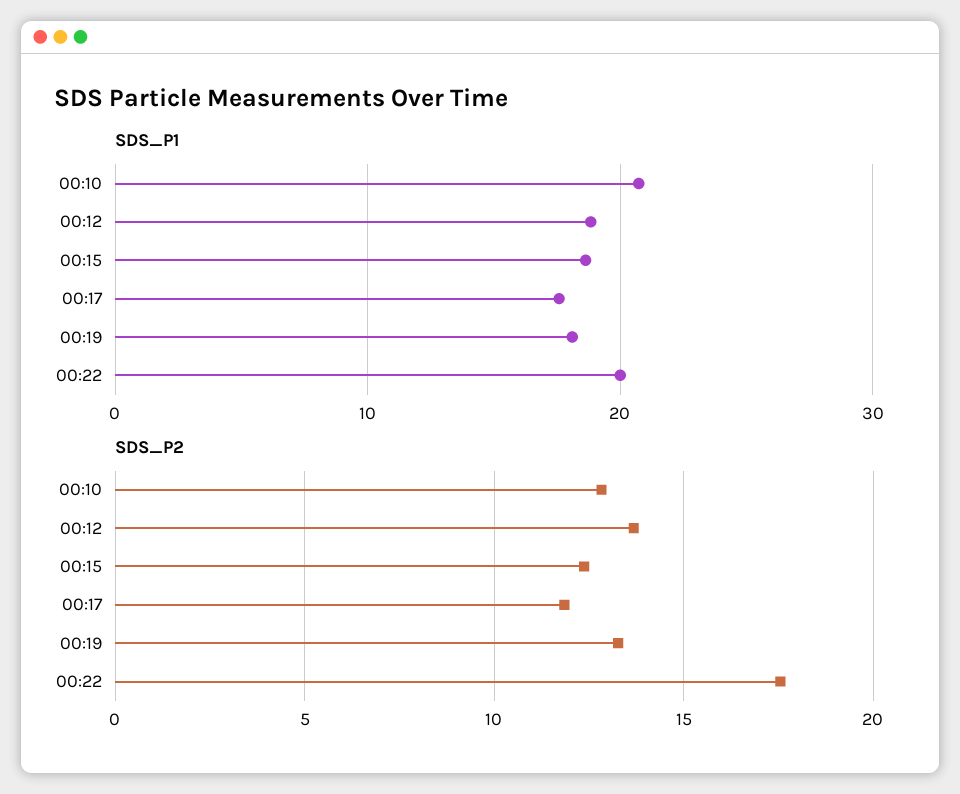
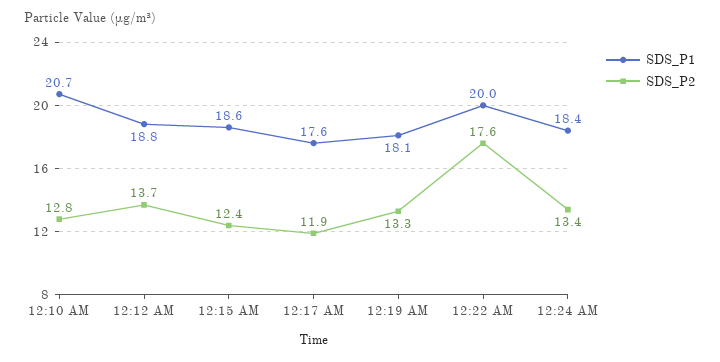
SDS_P1, 12:24 AM: none -> 18.4
SDS_P2, 12:24 AM: none -> 13.4

